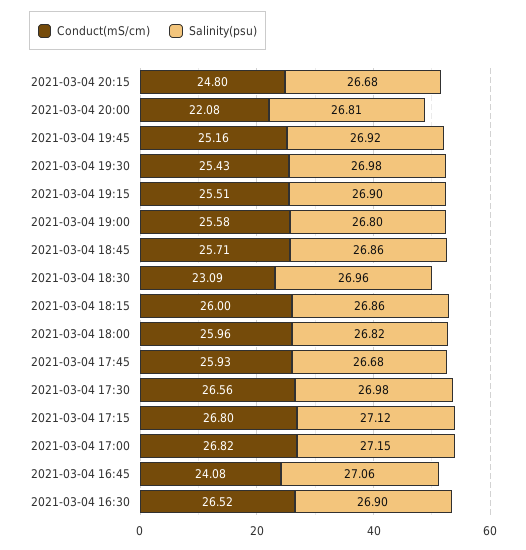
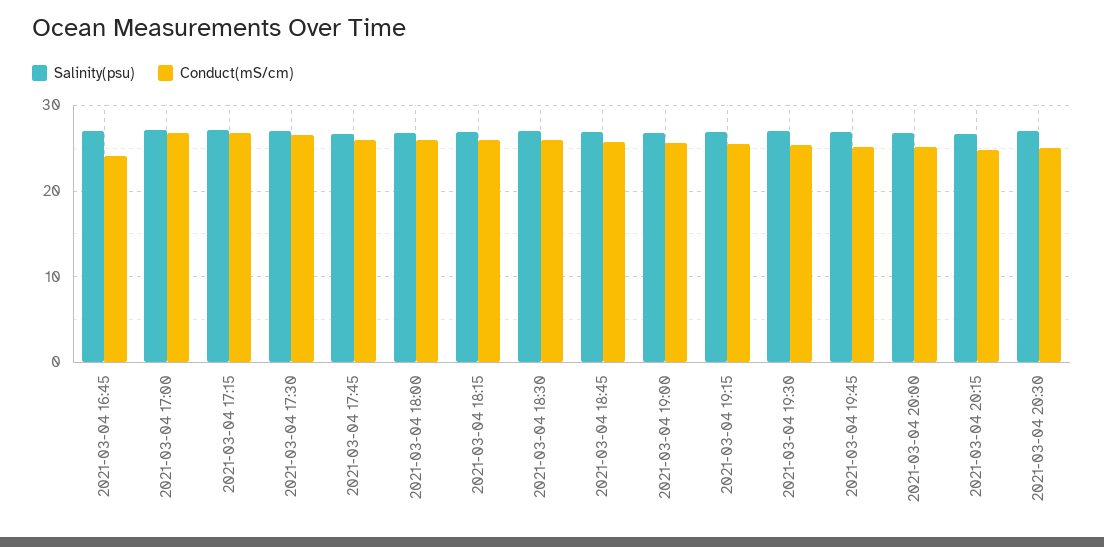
Conduct(mS/cm), 2021-03-04 20:00: 22.08 -> 25
Conduct(mS/cm), 2021-03-04 18:30: 23.09 -> 26
Conduct(mS/cm), 2021-03-04 16:30: 26.52 -> none
Salinity(psu), 2021-03-04 16:30: 26.9 -> none
Salinity(psu), 2021-03-04 20:30: none -> 27
Conduct(mS/cm), 2021-03-04 20:30: none -> 25

